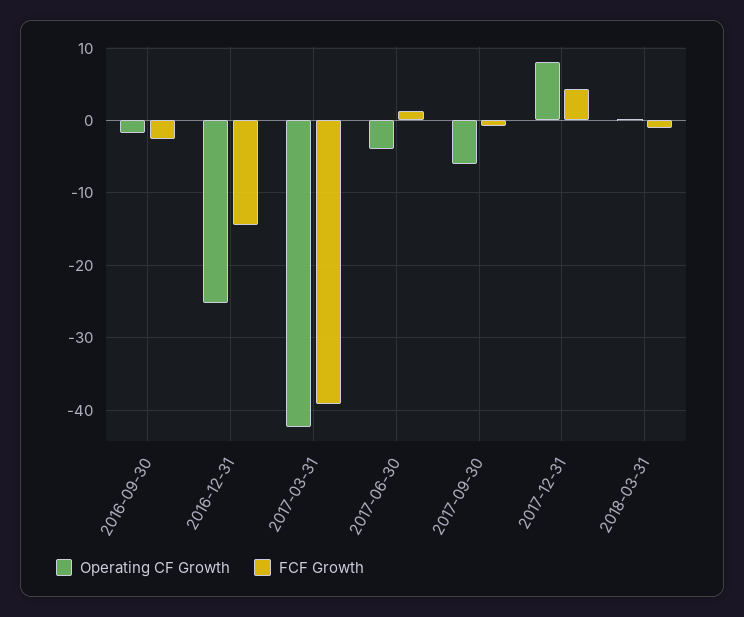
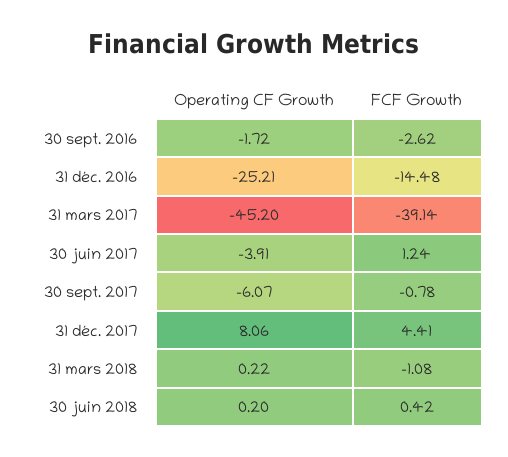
Operating CF Growth, 2017-03-31: -42 -> -45.2
Operating CF Growth, 30 juin 2018: none -> 0.2
FCF Growth, 30 juin 2018: none -> 0.42

